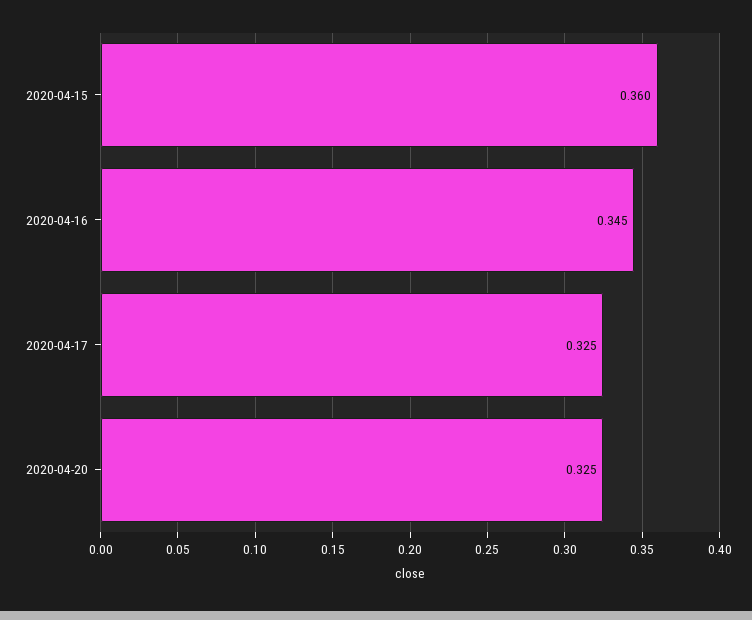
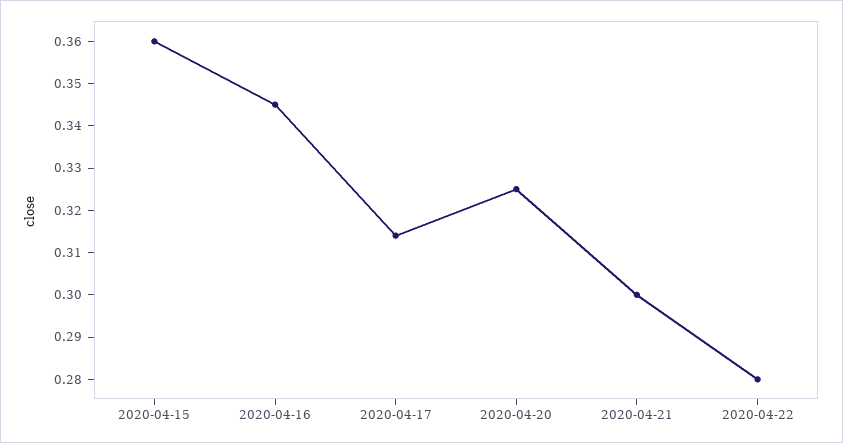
2020-04-17: 0.325 -> 0.315
2020-04-21: none -> 0.3
2020-04-22: none -> 0.28

